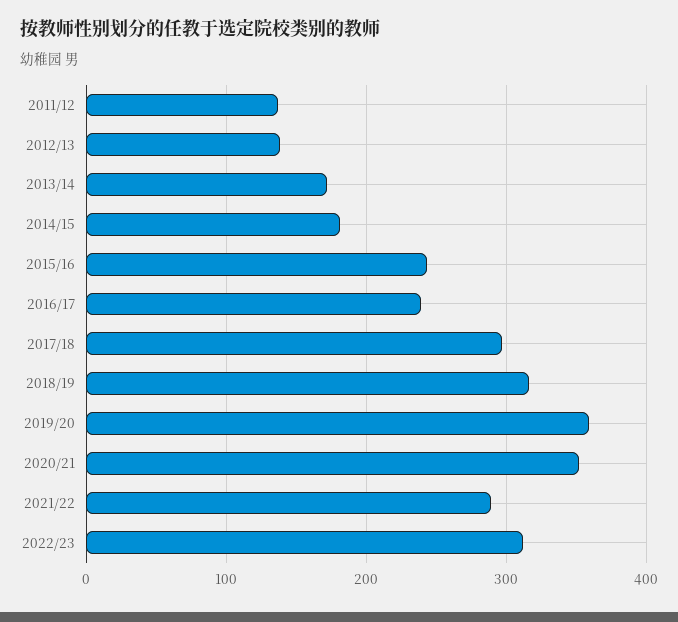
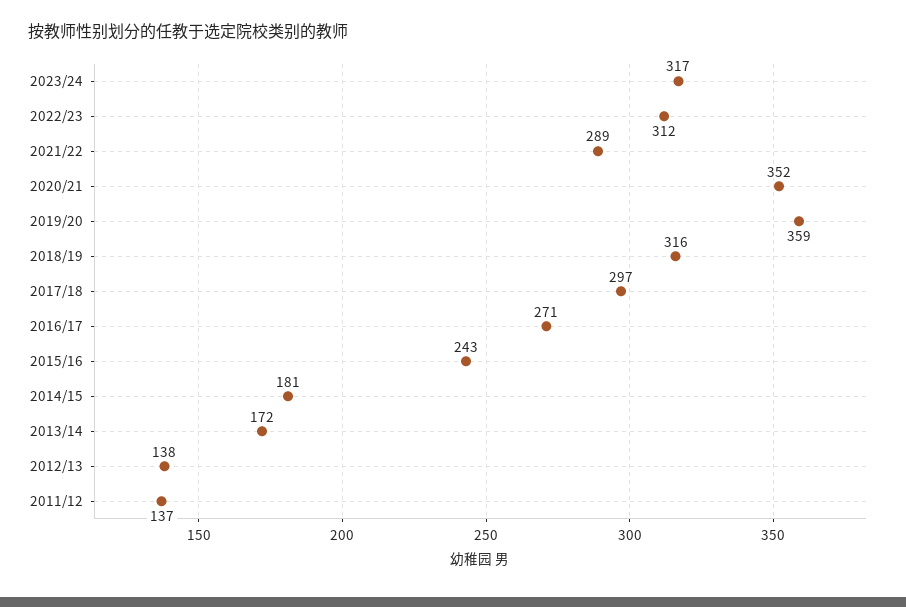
2016/17: 240 -> 271
2023/24: none -> 317

